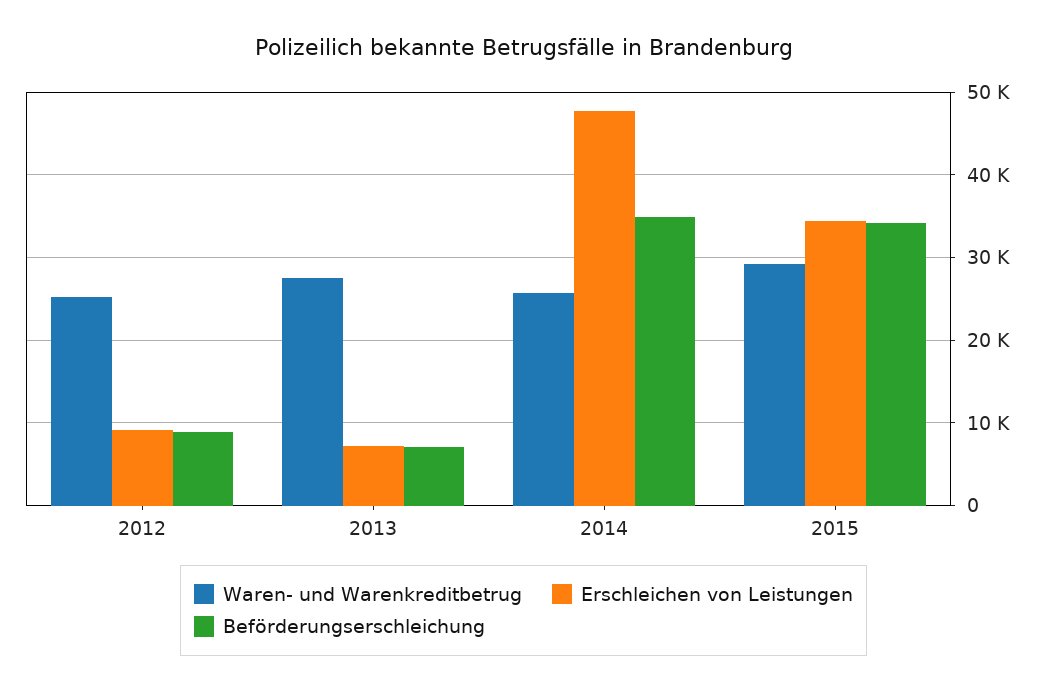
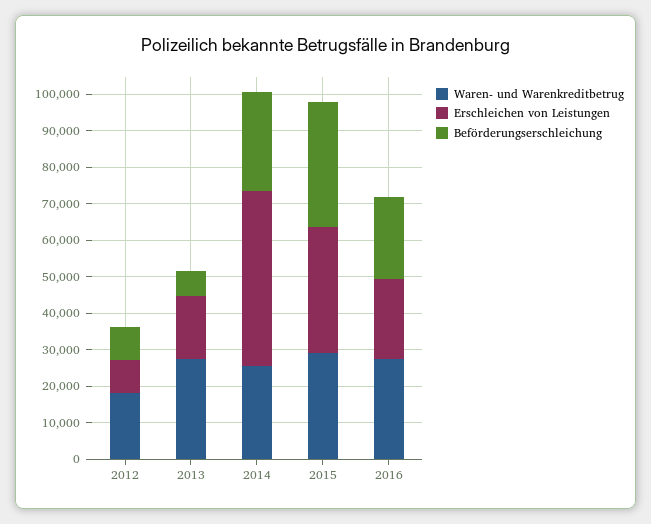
Waren- und Warenkreditbetrug, 2012: 25000 -> 17500
Erschleichen von Leistungen, 2013: 7000 -> 17500
Beförderungserschleichung, 2014: 35000 -> 27500
Waren- und Warenkreditbetrug, 2016: none -> 27500
Erschleichen von Leistungen, 2016: none -> 22500
Beförderungserschleichung, 2016: none -> 22500

